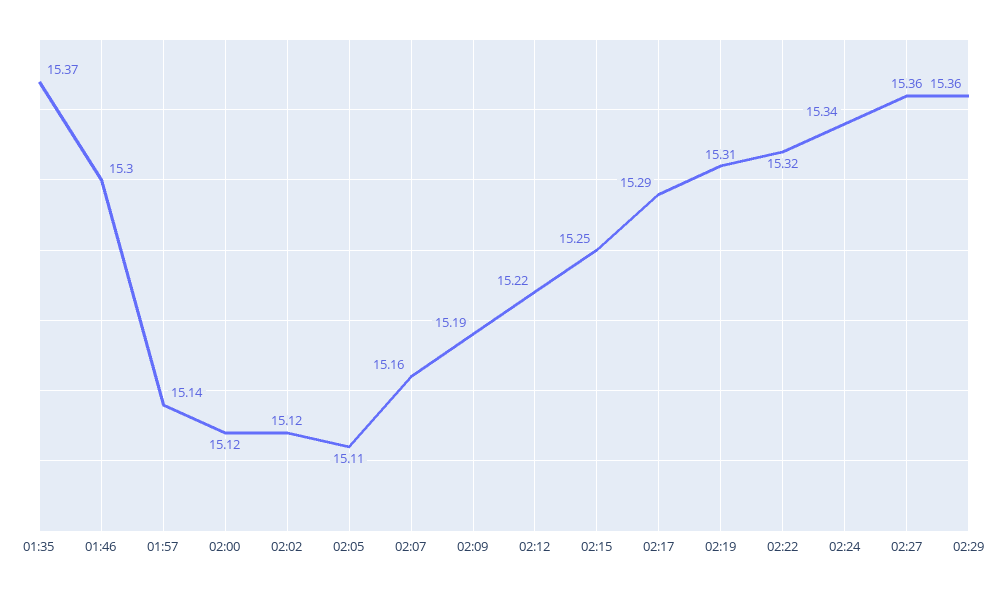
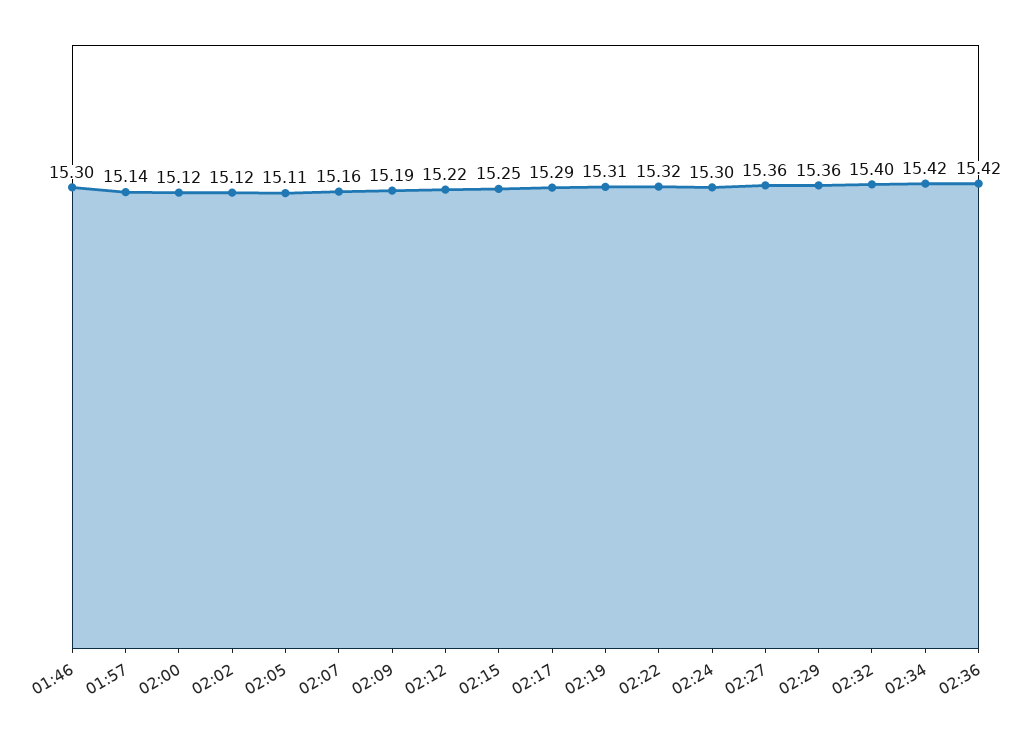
01:35: 15.37 -> none
02:24: 15.34 -> 15.3
02:32: none -> 15.4
02:34: none -> 15.42
02:36: none -> 15.42

